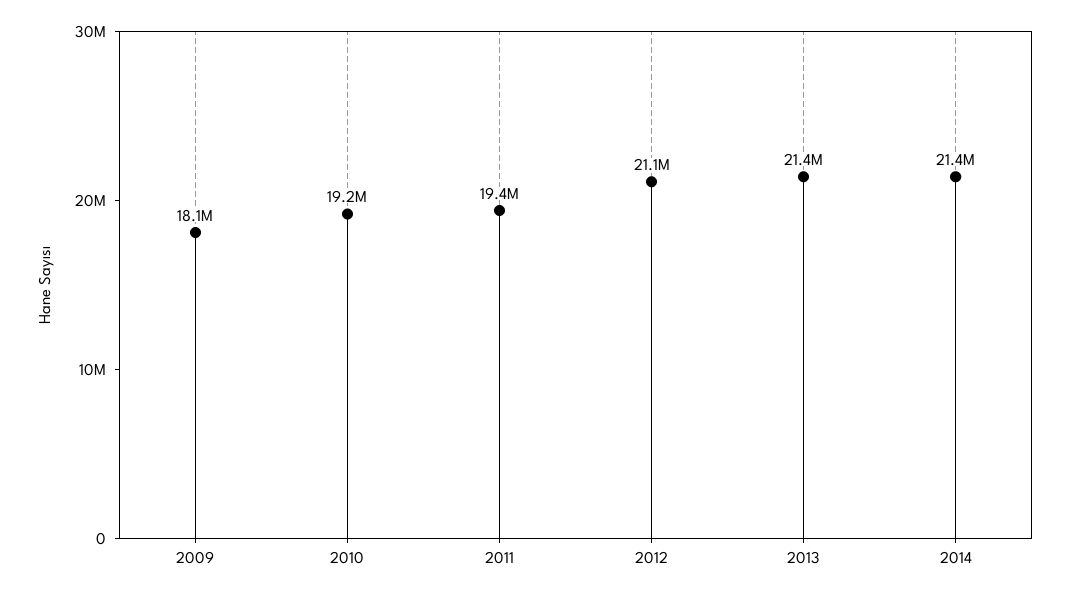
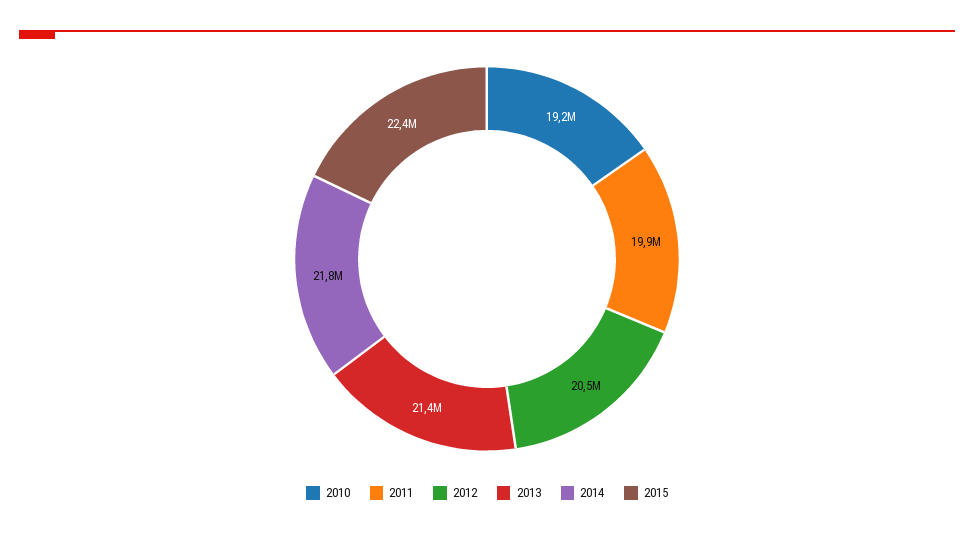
2009: 18100000 -> none
2011: 19400000 -> 19900000
2012: 21100000 -> 20500000
2014: 21400000 -> 21800000
2015: none -> 22400000

